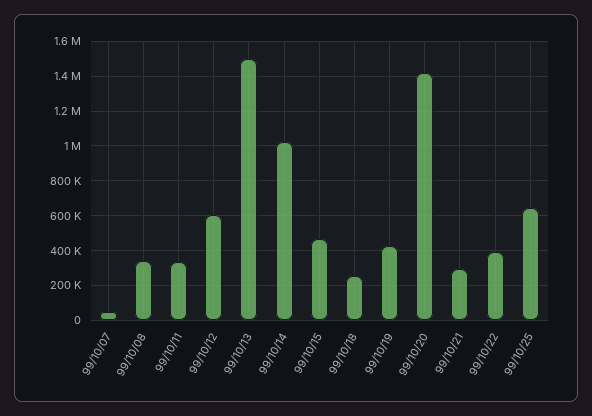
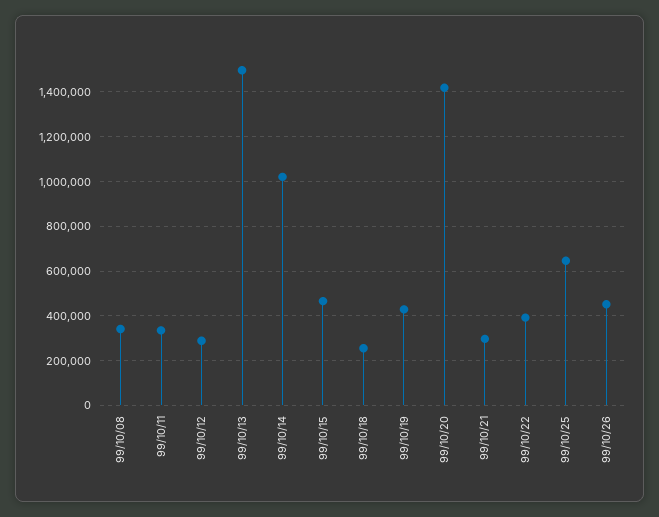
99/10/07: 50000 -> none
99/10/12: 600000 -> 300000
99/10/26: none -> 450000

